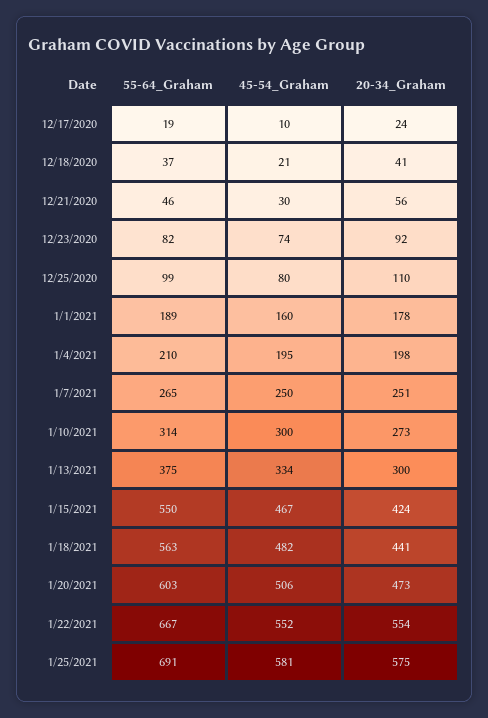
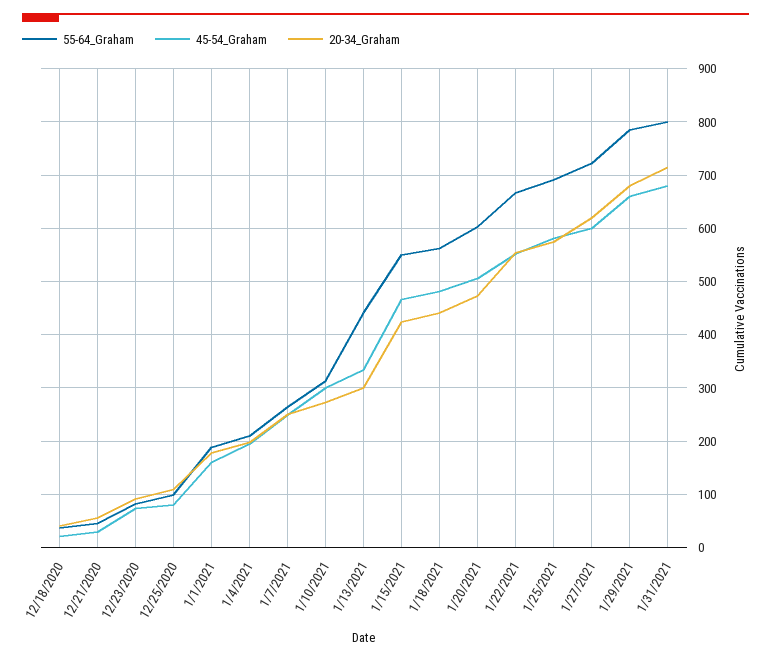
55-64_Graham, 12/17/2020: 19 -> none
45-54_Graham, 12/17/2020: 10 -> none
20-34_Graham, 12/17/2020: 24 -> none
55-64_Graham, 1/13/2021: 375 -> 440
55-64_Graham, 1/27/2021: none -> 720
45-54_Graham, 1/27/2021: none -> 600
20-34_Graham, 1/27/2021: none -> 620
55-64_Graham, 1/29/2021: none -> 780
45-54_Graham, 1/29/2021: none -> 660
20-34_Graham, 1/29/2021: none -> 680
55-64_Graham, 1/31/2021: none -> 800
45-54_Graham, 1/31/2021: none -> 680
20-34_Graham, 1/31/2021: none -> 720

